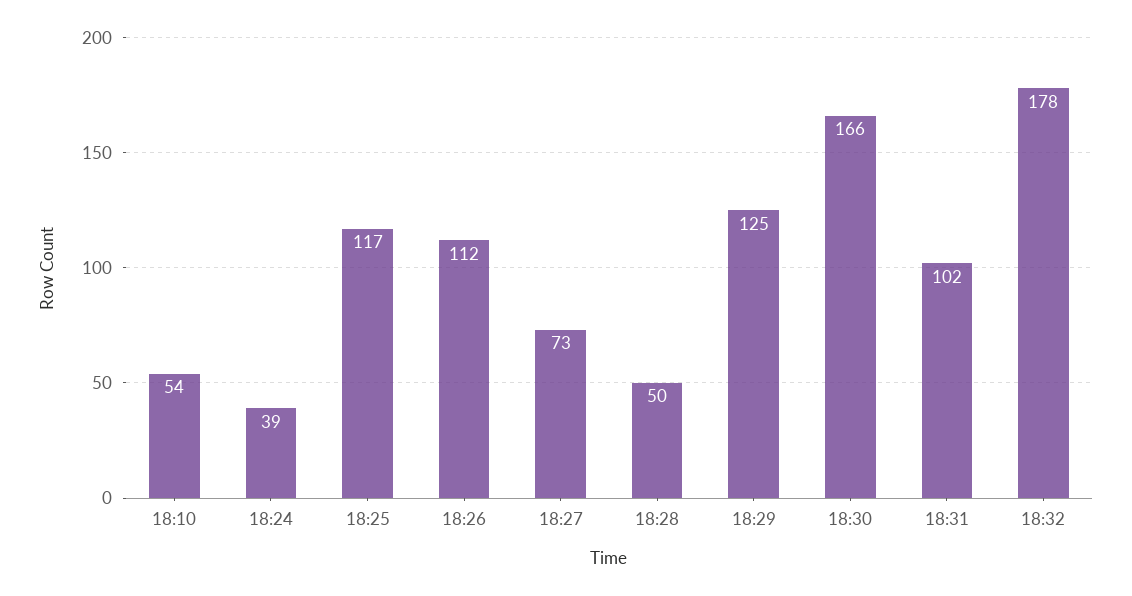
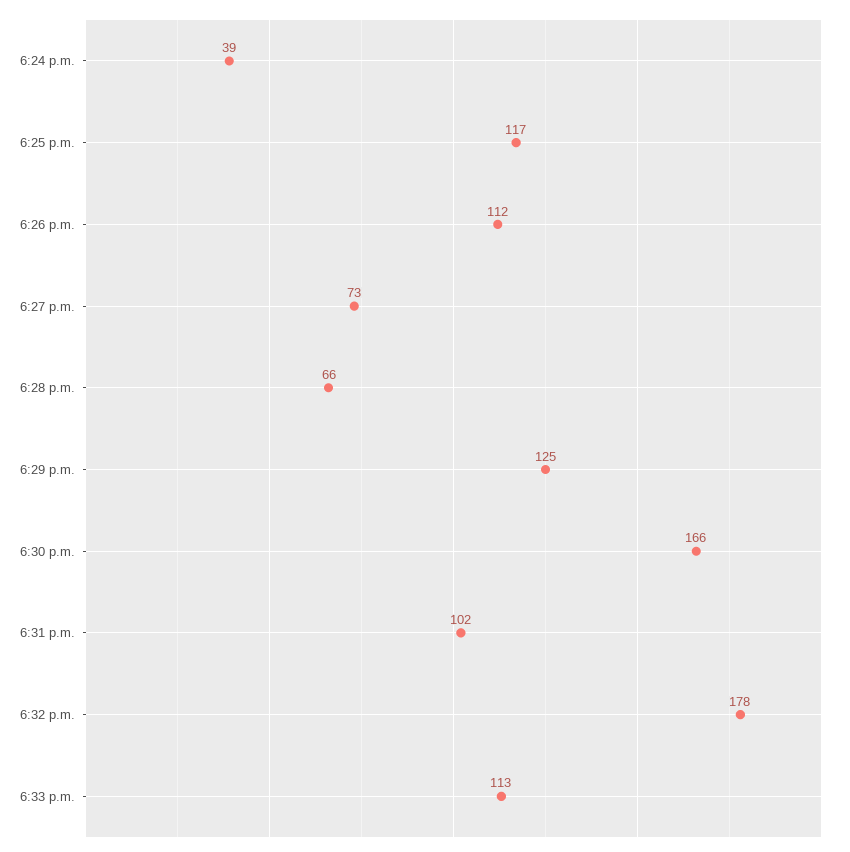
18:10: 54 -> none
18:28: 50 -> 66
6:33 p.m.: none -> 113

